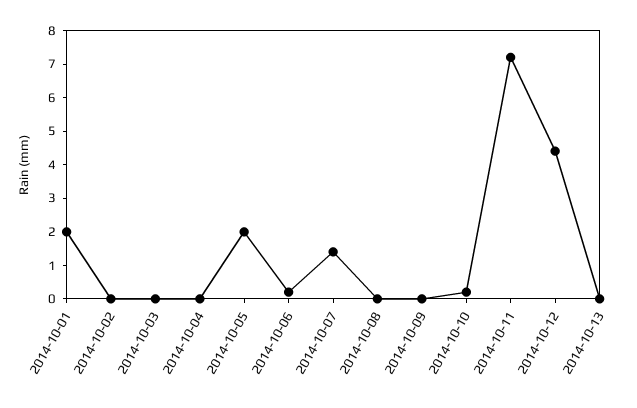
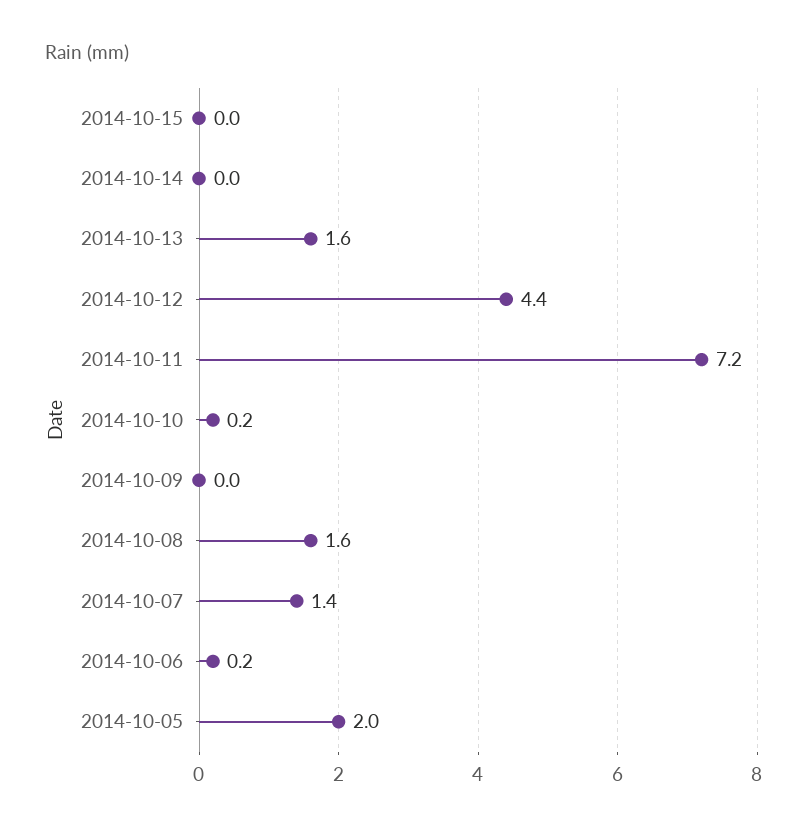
2014-10-01: 2 -> none
2014-10-02: 0 -> none
2014-10-03: 0 -> none
2014-10-04: 0 -> none
2014-10-08: 0 -> 1.6
2014-10-13: 0 -> 1.6
2014-10-15: none -> 0
2014-10-14: none -> 0

